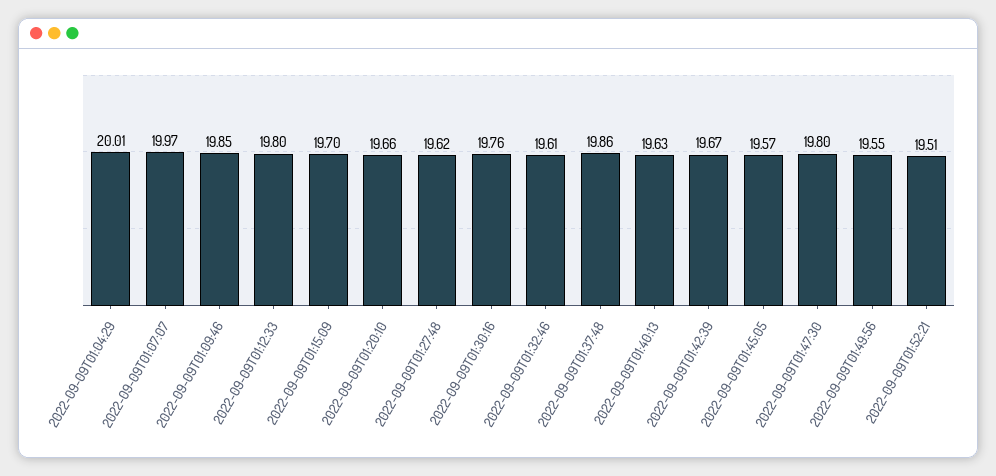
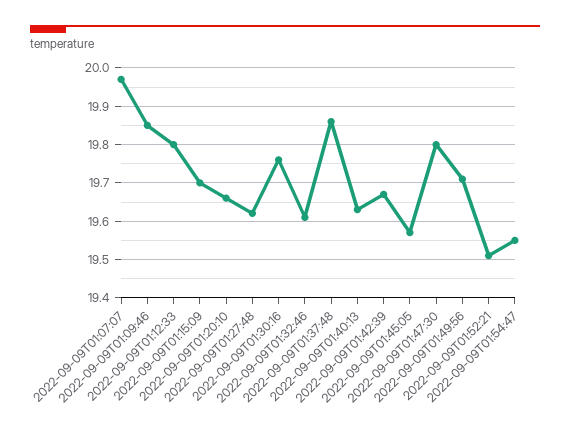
2022-09-09T01:04:29: 20.01 -> none
2022-09-09T01:49:56: 19.55 -> 19.7
2022-09-09T01:54:47: none -> 19.55

